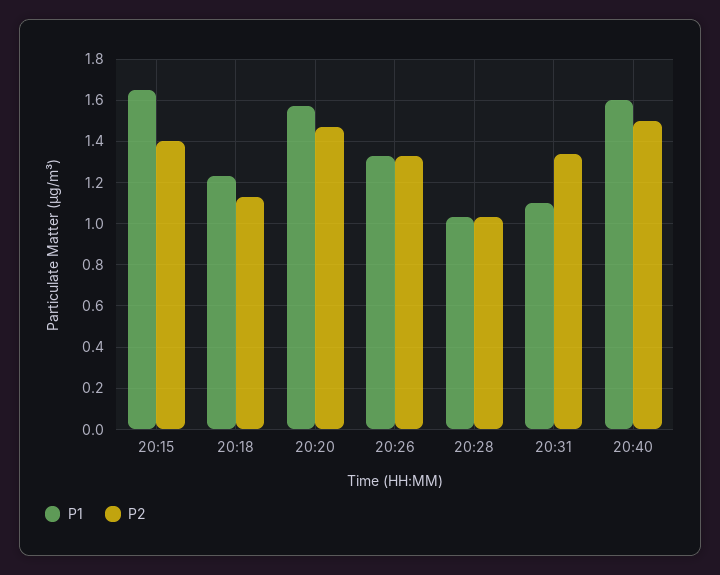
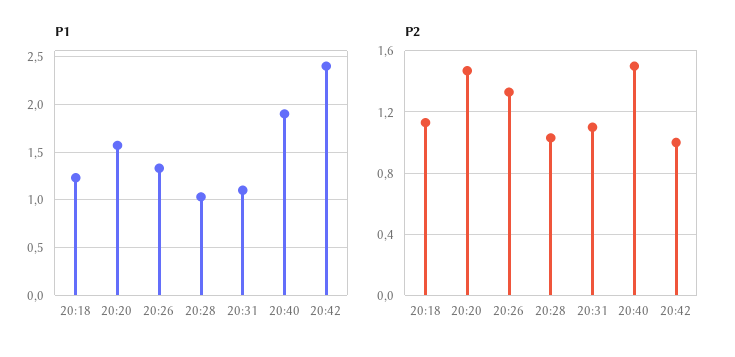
P1, 20:15: 1.65 -> none
P2, 20:15: 1.4 -> none
P2, 20:31: 1.35 -> 1.1
P1, 20:40: 1.6 -> 1.9
P1, 20:42: none -> 2.4
P2, 20:42: none -> 1

